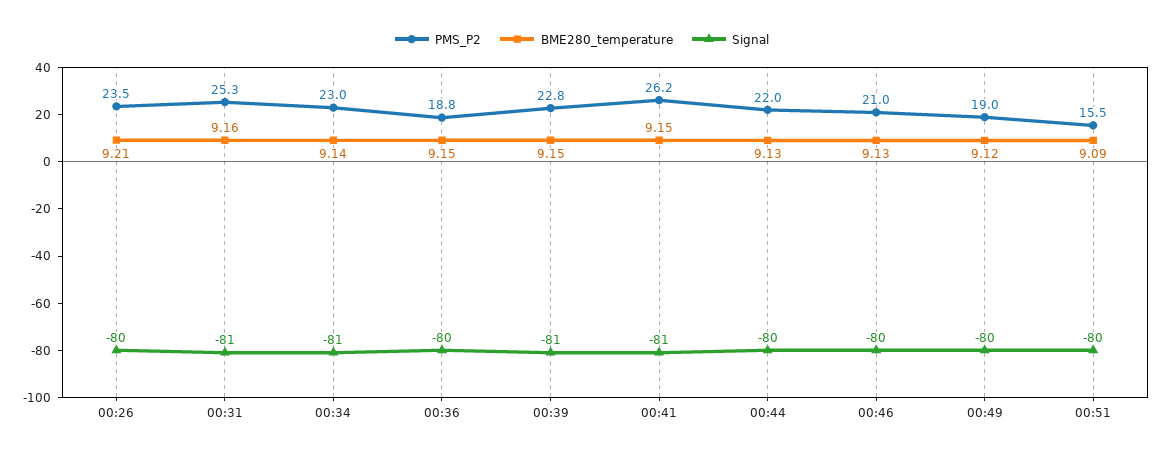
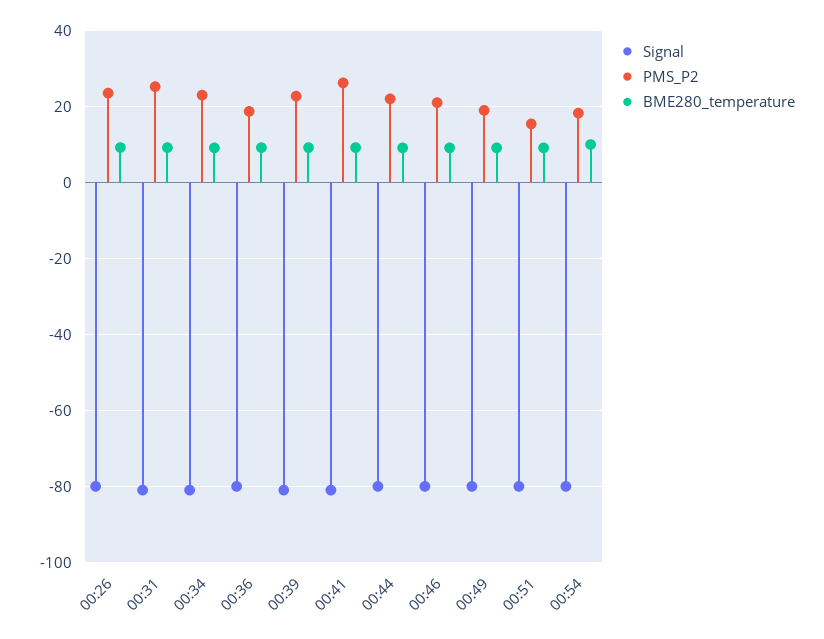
Signal, 00:54: none -> -80
PMS_P2, 00:54: none -> 18
BME280_temperature, 00:54: none -> 10

